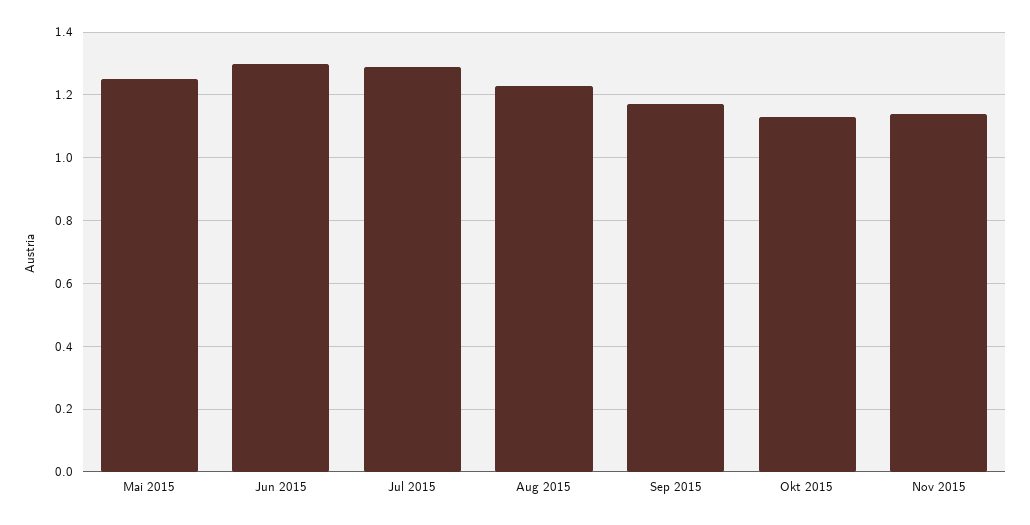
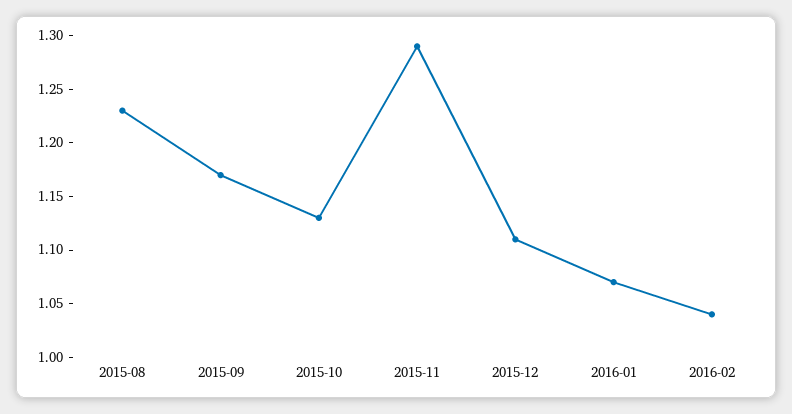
Mai 2015: 1.25 -> none
Jun 2015: 1.3 -> none
Jul 2015: 1.3 -> none
Nov 2015: 1.15 -> 1.29
2015-12: none -> 1.11
2016-01: none -> 1.07
2016-02: none -> 1.04

